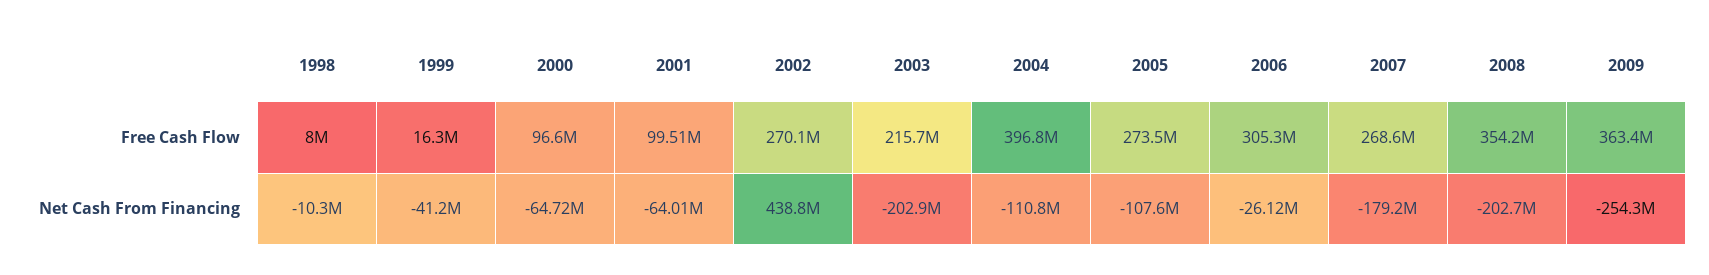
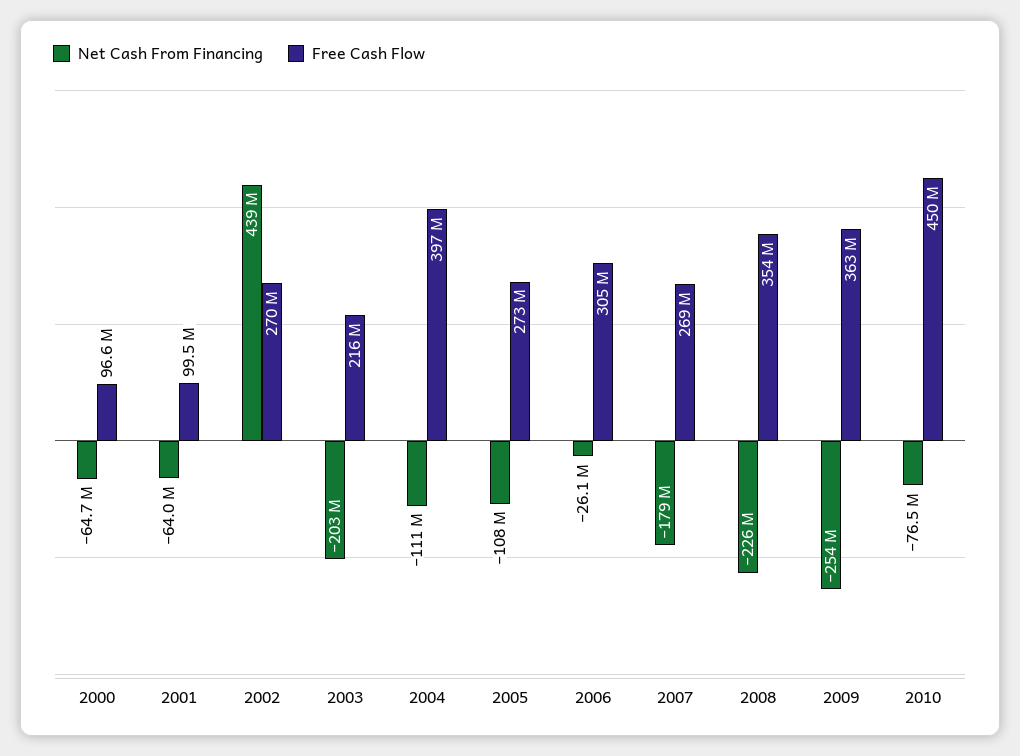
Free Cash Flow, 1998: 8000000 -> none
Free Cash Flow, 1999: 16300000 -> none
Net Cash From Financing, 1998: -10300000 -> none
Net Cash From Financing, 1999: -41200000 -> none
Net Cash From Financing, 2008: -202700000 -> -226000000
Net Cash From Financing, 2010: none -> -76500000
Free Cash Flow, 2010: none -> 450000000

